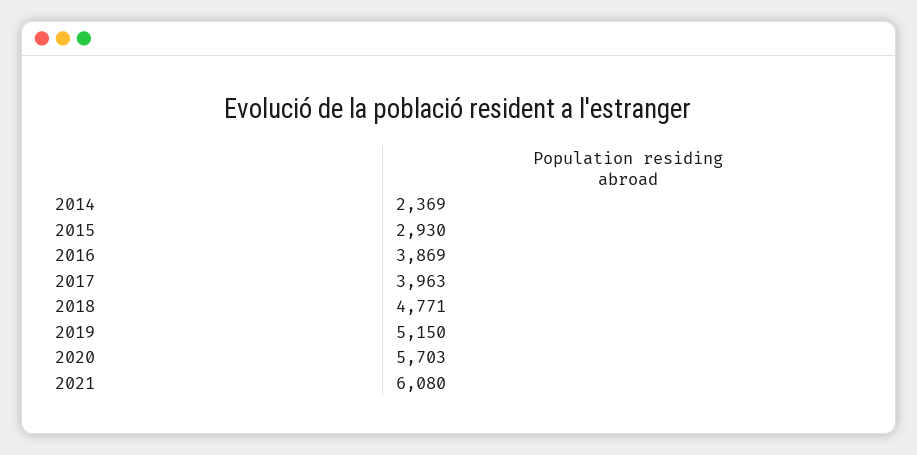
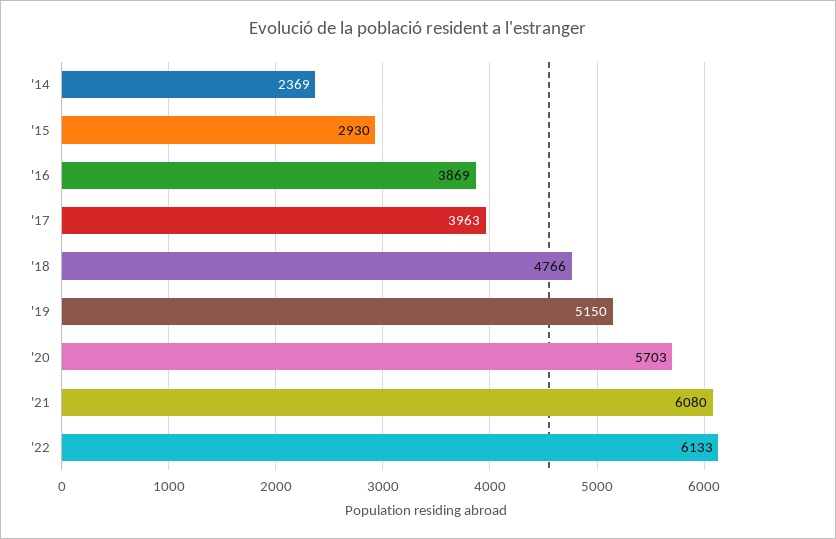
2018: 4771 -> 4766
'22: none -> 6133

